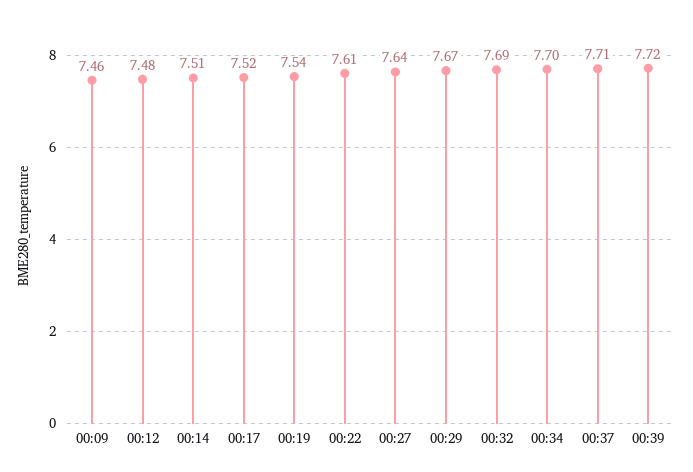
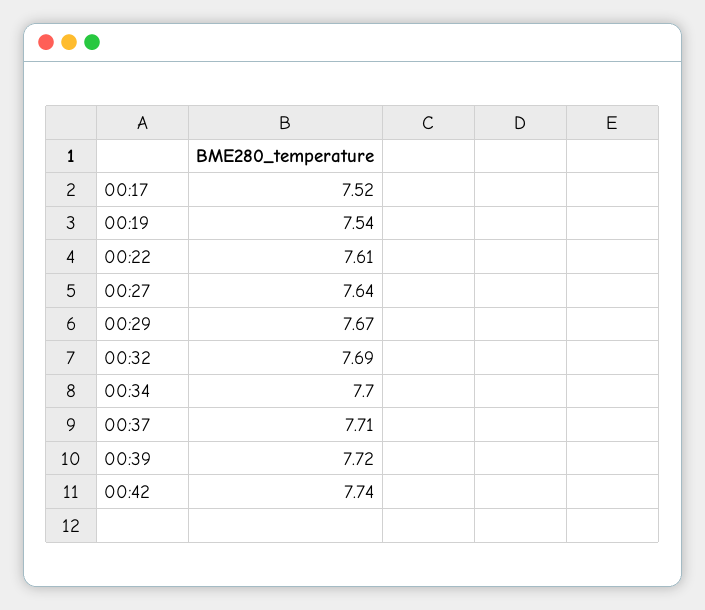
00:09: 7.46 -> none
00:12: 7.48 -> none
00:14: 7.51 -> none
00:42: none -> 7.74

